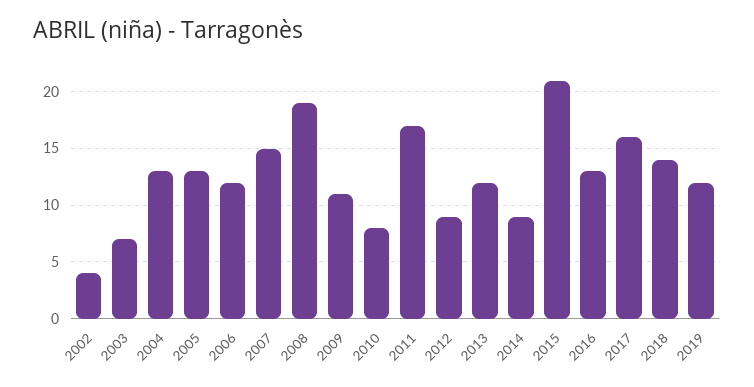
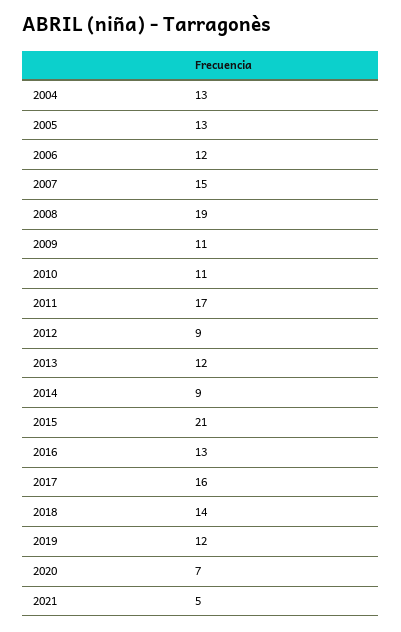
2002: 4 -> none
2003: 7 -> none
2010: 8 -> 11
2020: none -> 7
2021: none -> 5

